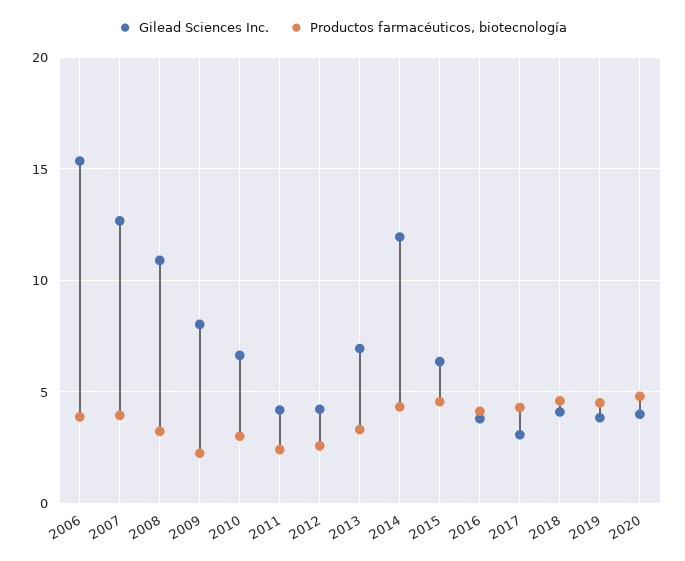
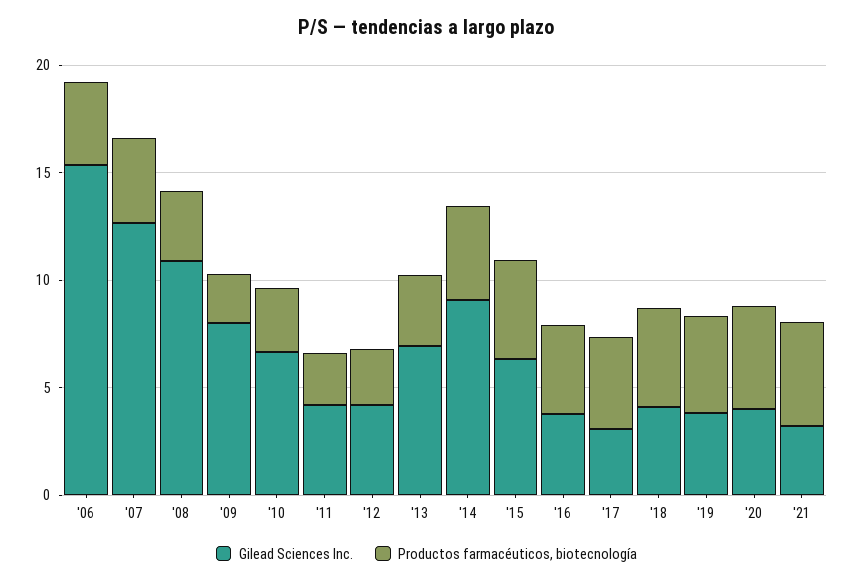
Gilead Sciences Inc., 2014: 12 -> 9
Gilead Sciences Inc., '21: none -> 3
Productos farmacéuticos, biotecnología, '21: none -> 5

